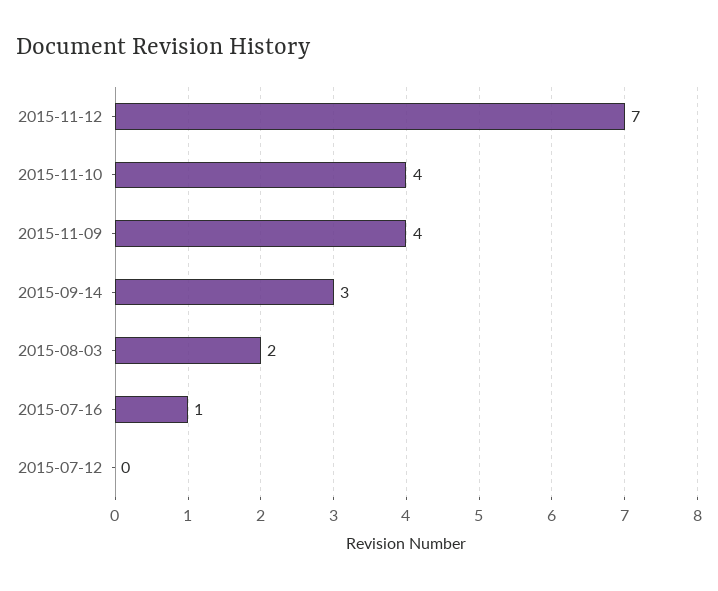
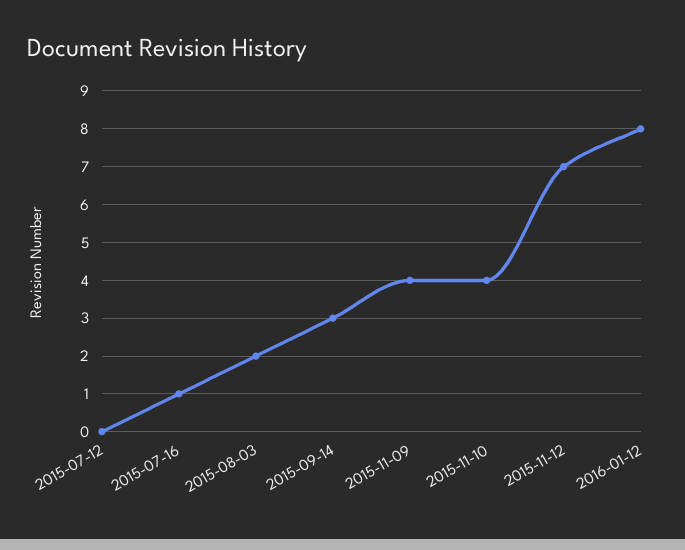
2016-01-12: none -> 8

